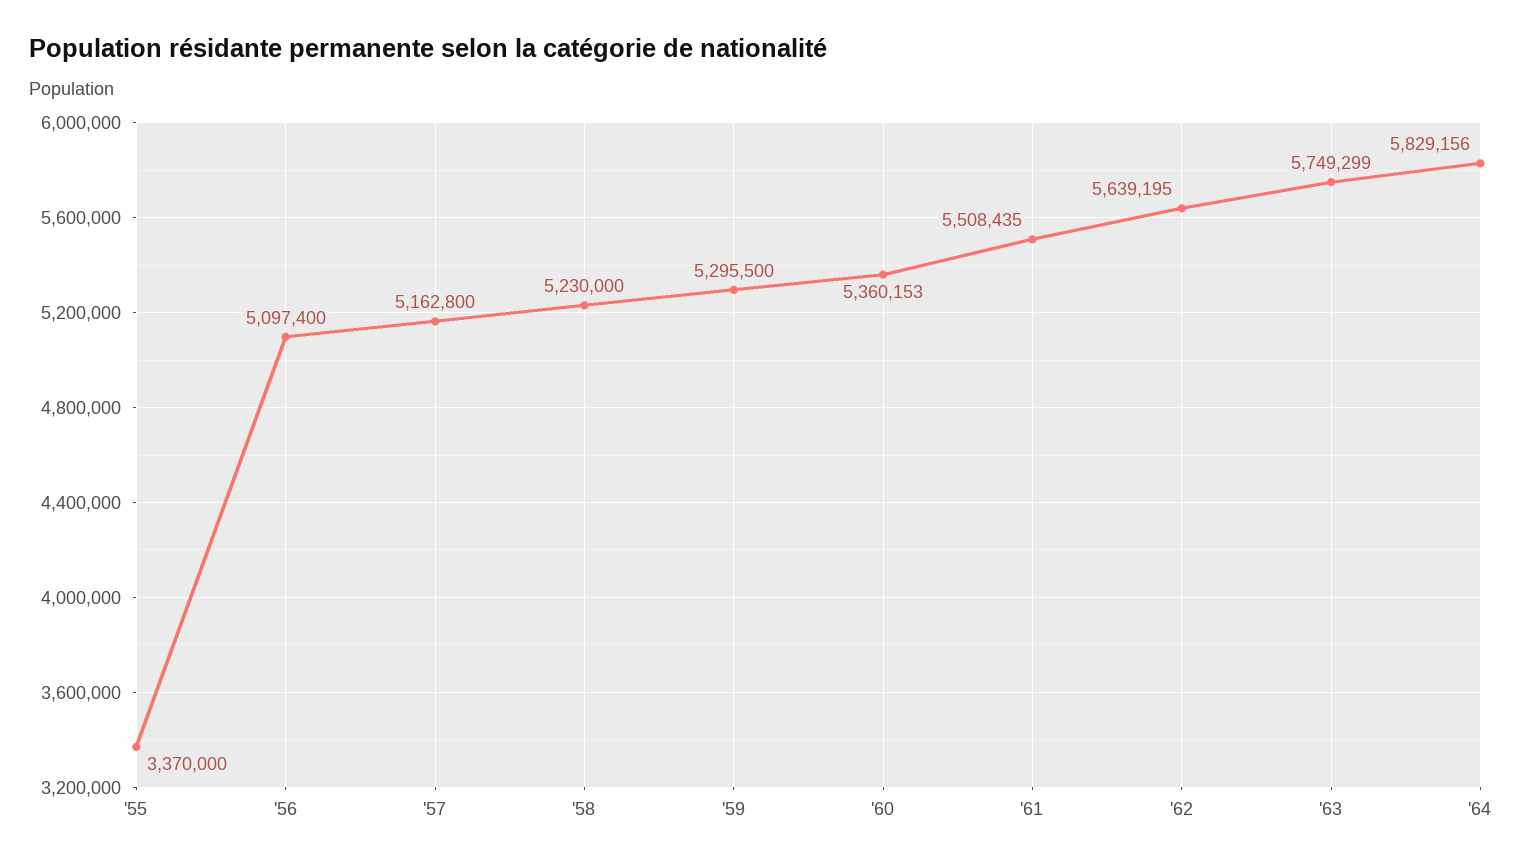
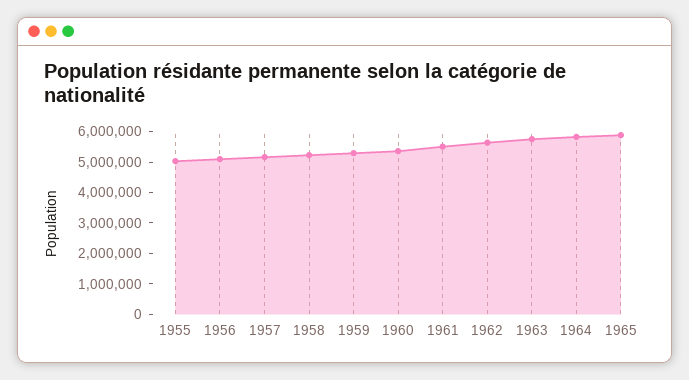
'55: 3370000 -> 5000000
1965: none -> 6000000

